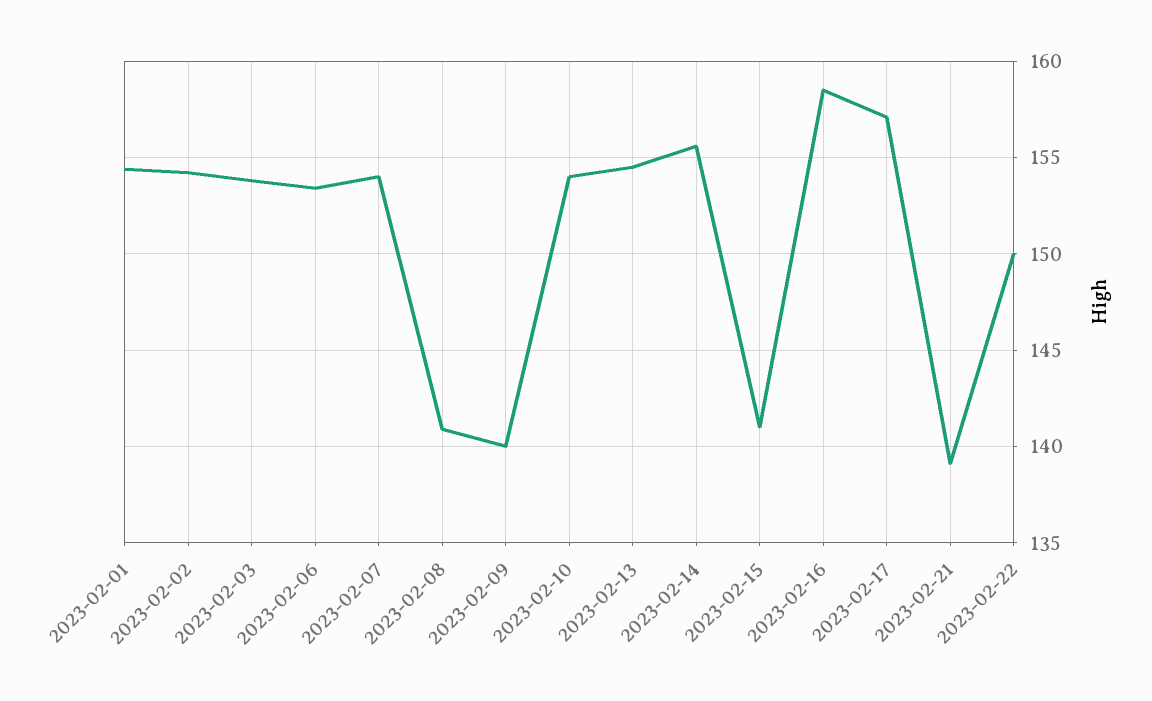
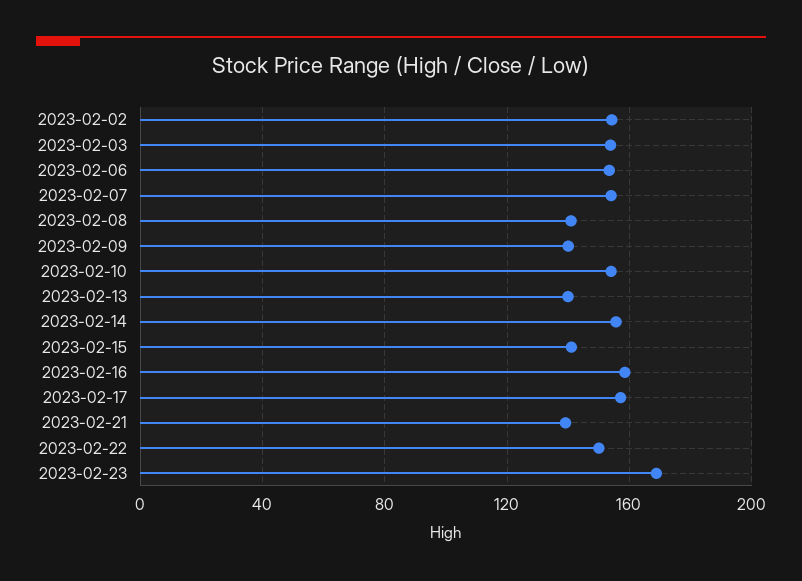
2023-02-01: 154.5 -> none
2023-02-13: 154.5 -> 140
2023-02-23: none -> 170

